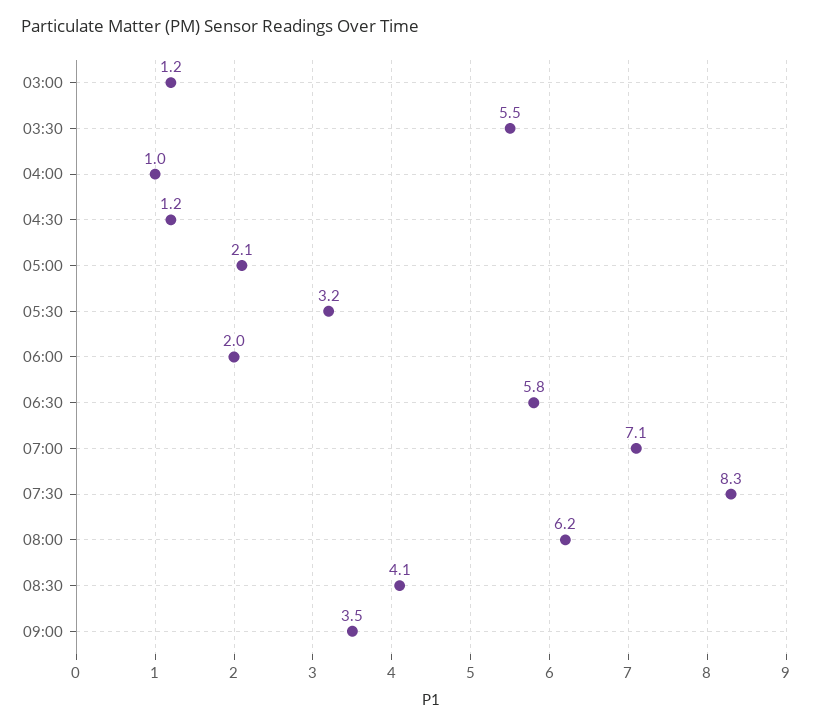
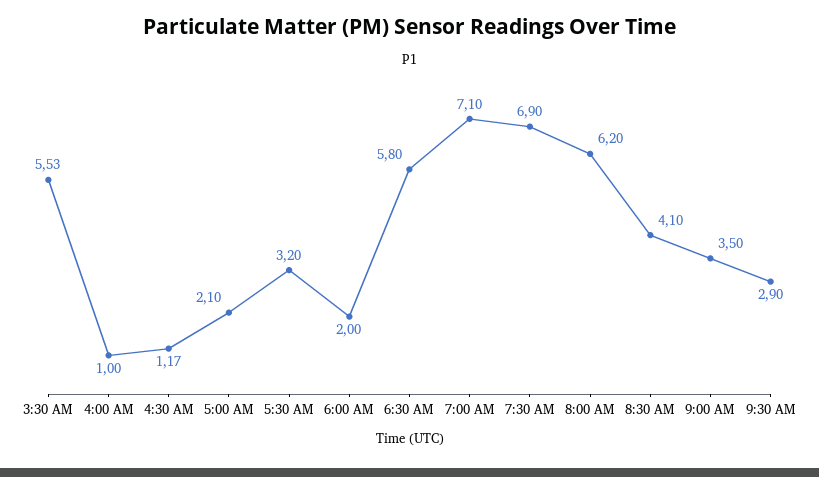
03:00: 1.2 -> none
07:30: 8.3 -> 6.9
9:30 AM: none -> 2.9

